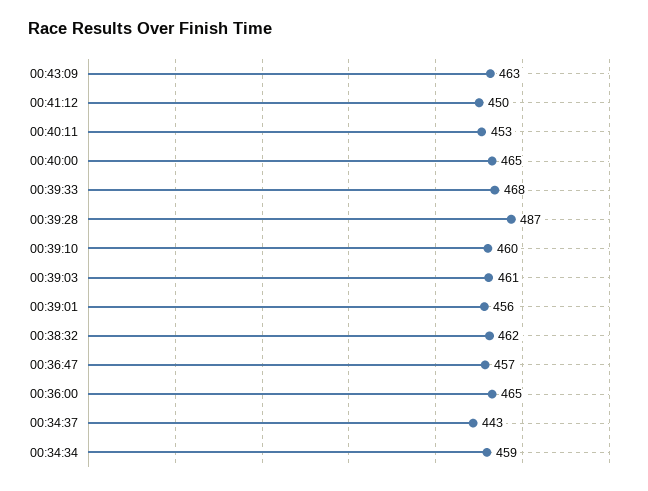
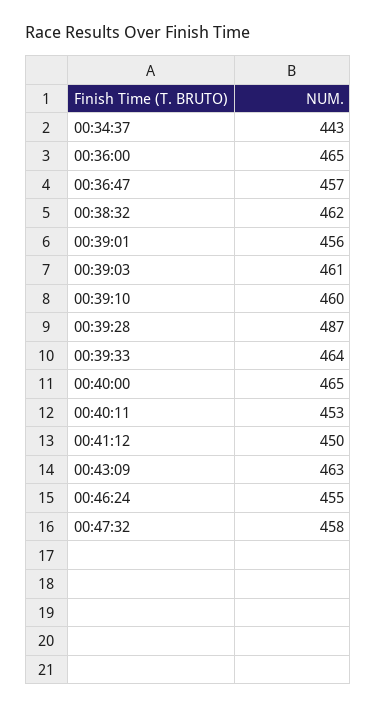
00:39:33: 468 -> 464
00:34:34: 459 -> none
00:46:24: none -> 455
00:47:32: none -> 458

